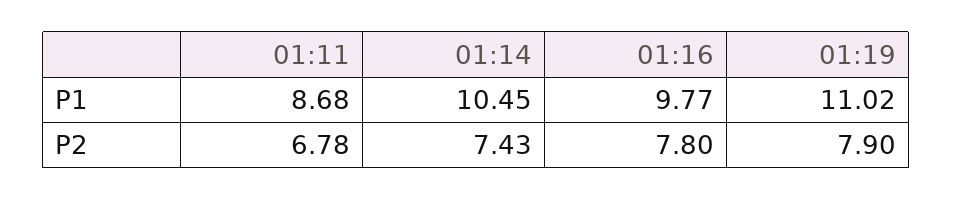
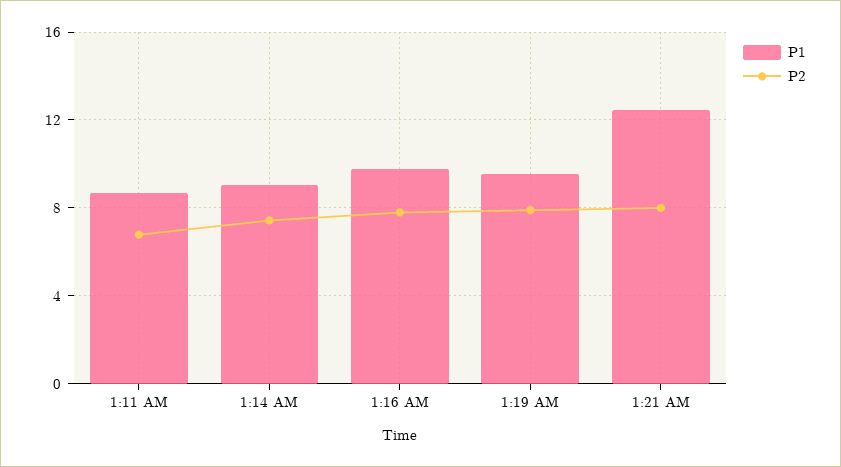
P1, 01:14: 10.45 -> 9
P1, 01:19: 11.02 -> 9.5
P1, 1:21 AM: none -> 12.5
P2, 1:21 AM: none -> 8

